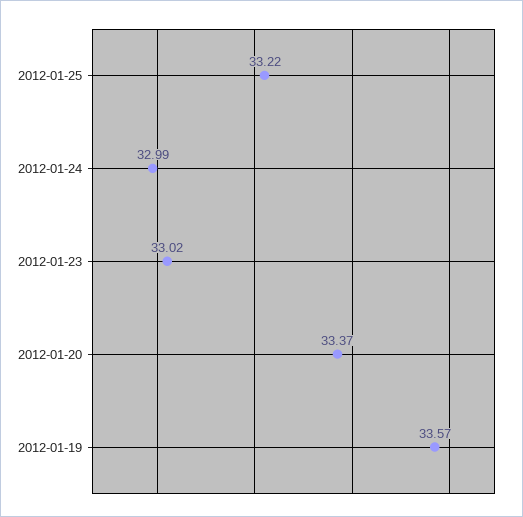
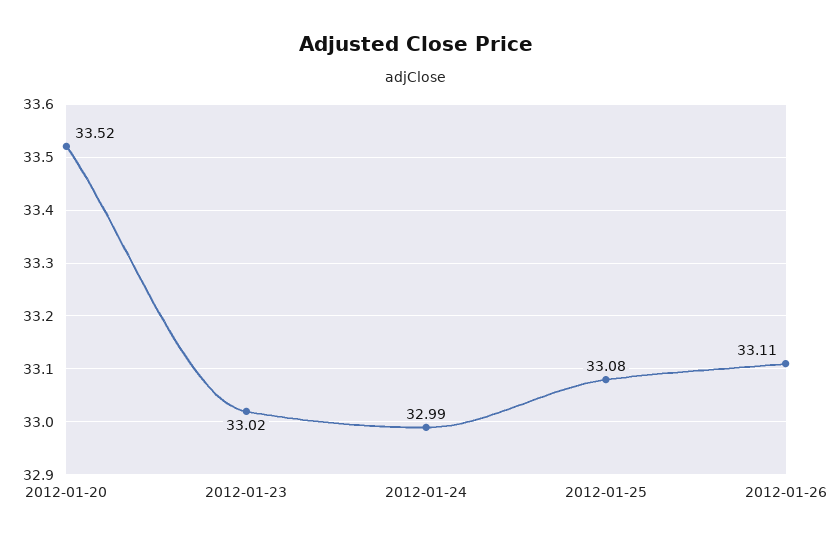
2012-01-25: 33.22 -> 33.08
2012-01-20: 33.37 -> 33.52
2012-01-19: 33.57 -> none
2012-01-26: none -> 33.11

